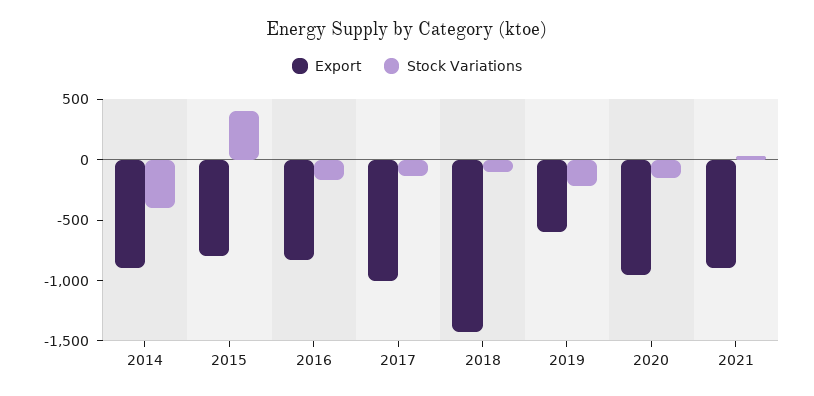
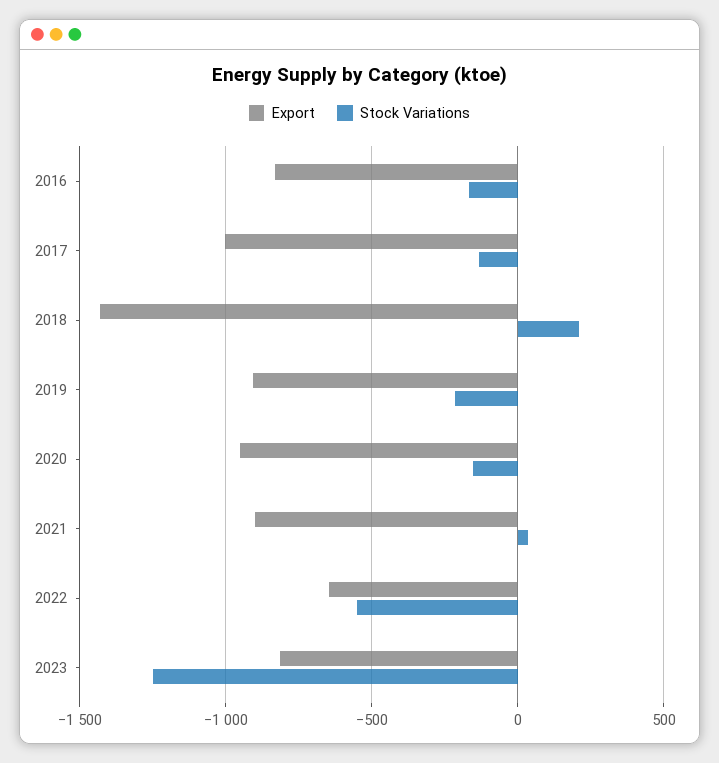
Export, 2014: -900 -> none
Stock Variations, 2014: -400 -> none
Export, 2015: -800 -> none
Stock Variations, 2015: 400 -> none
Stock Variations, 2018: -100 -> 200
Export, 2019: -600 -> -900
Export, 2022: none -> -650
Stock Variations, 2022: none -> -550
Export, 2023: none -> -800
Stock Variations, 2023: none -> -1250

